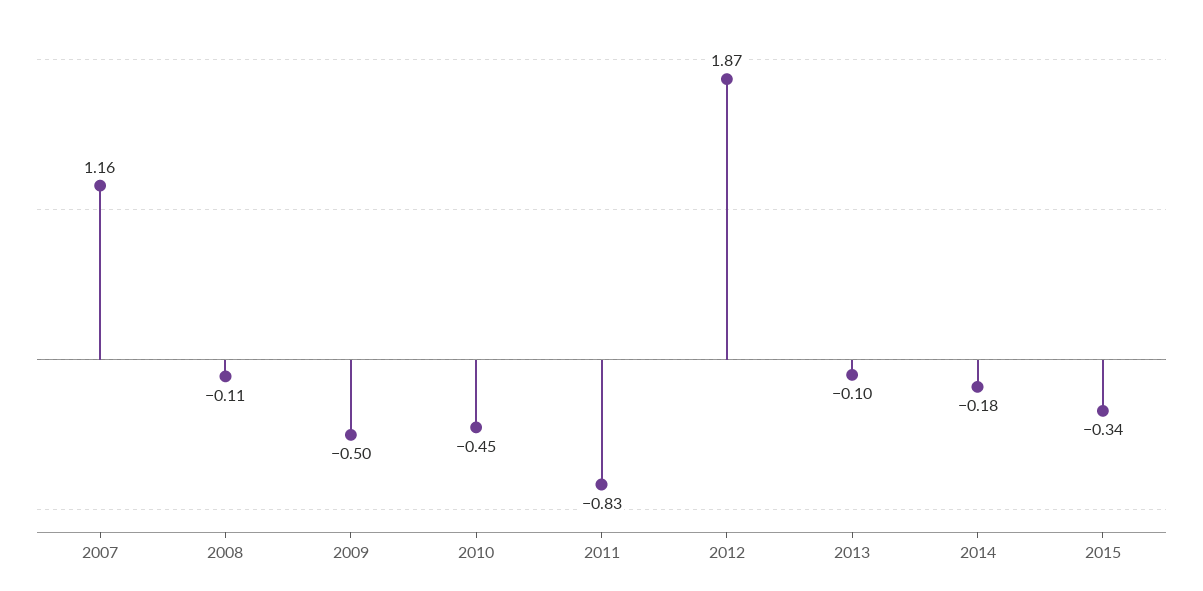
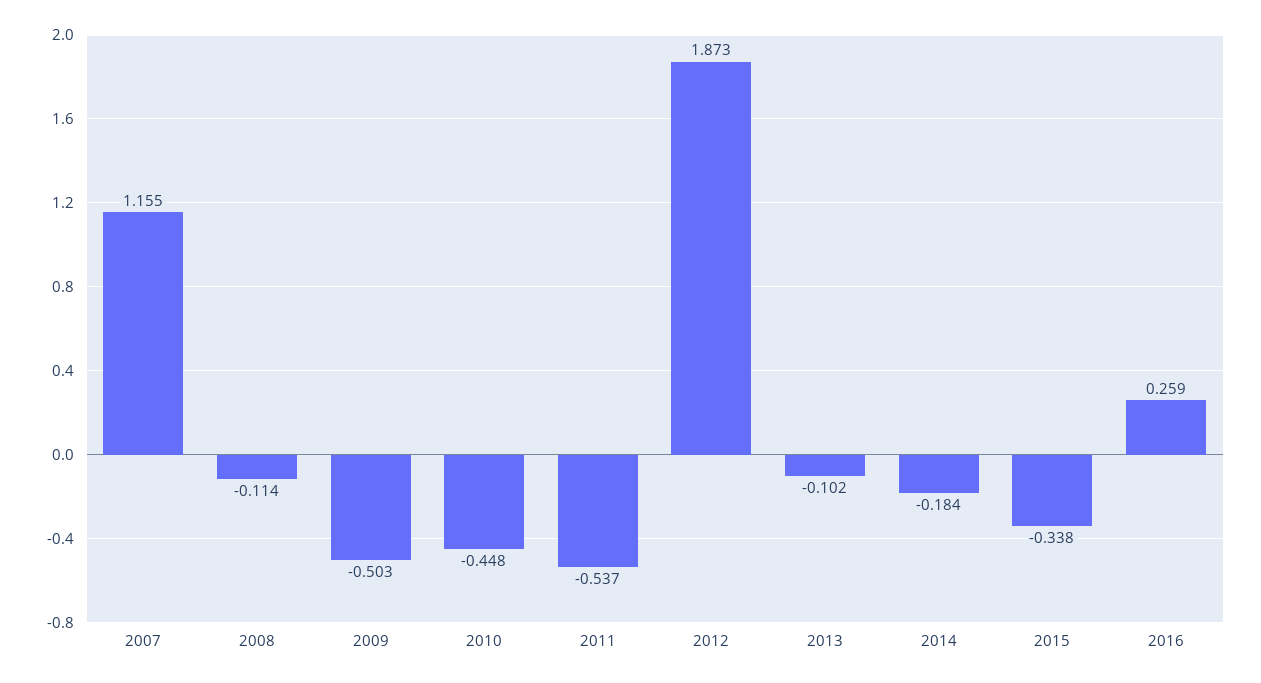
2011: -0.83 -> -0.537
2016: none -> 0.259

